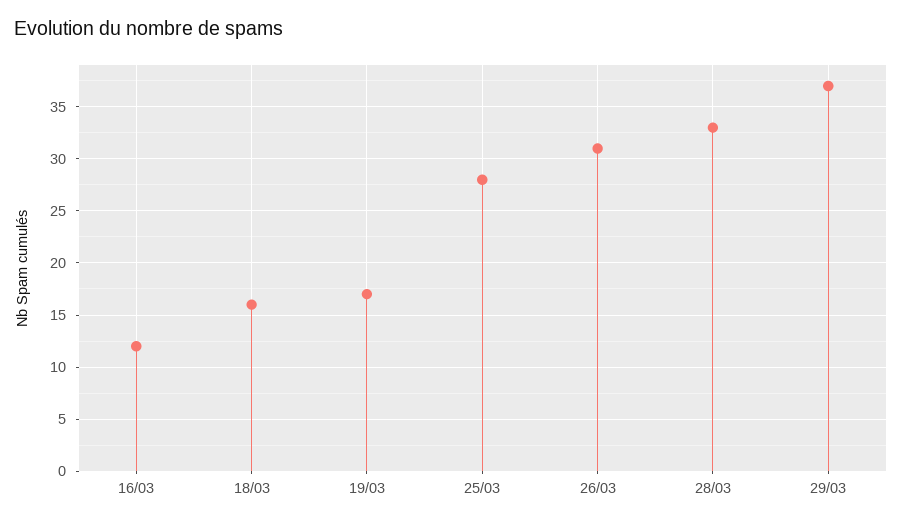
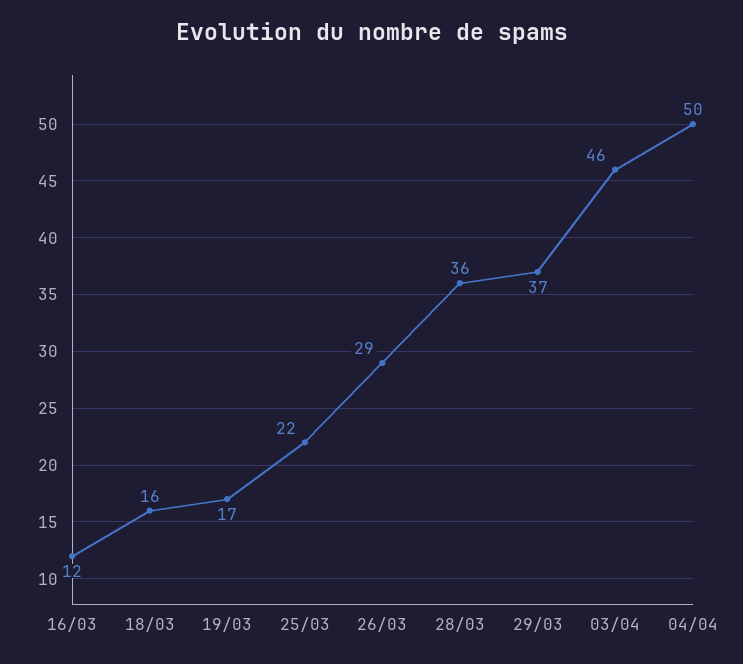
25/03: 28 -> 22
26/03: 31 -> 29
28/03: 33 -> 36
03/04: none -> 46
04/04: none -> 50

